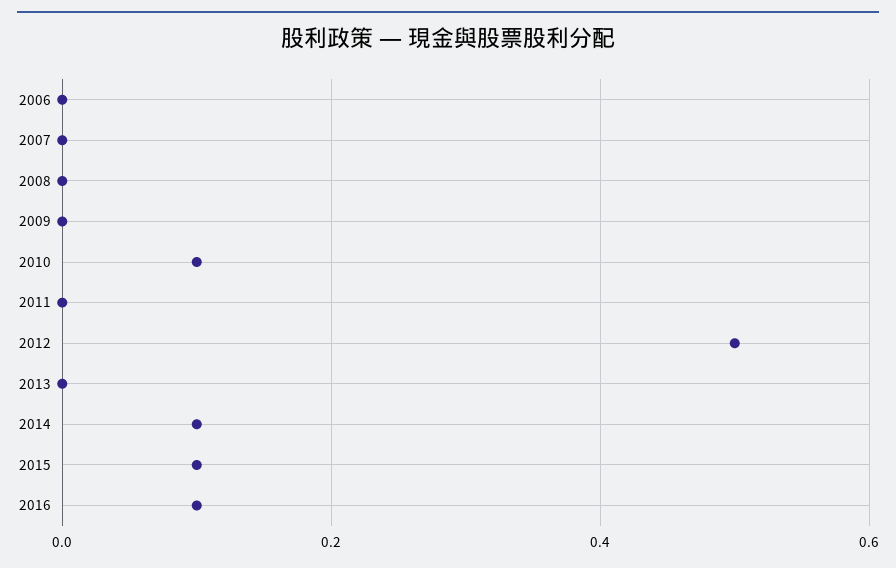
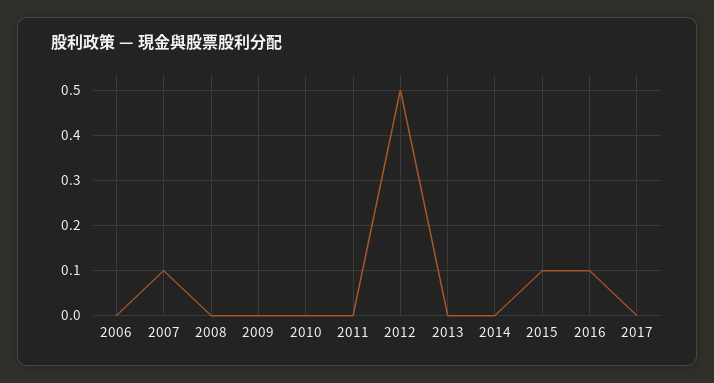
2007: 0 -> 0.1
2010: 0.1 -> 0
2014: 0.1 -> 0
2017: none -> 0

